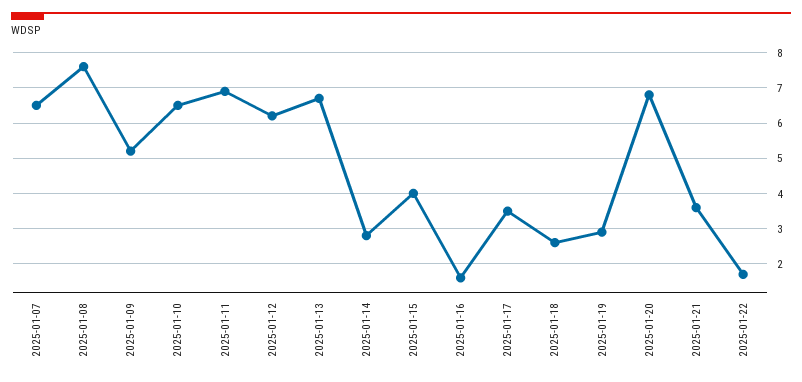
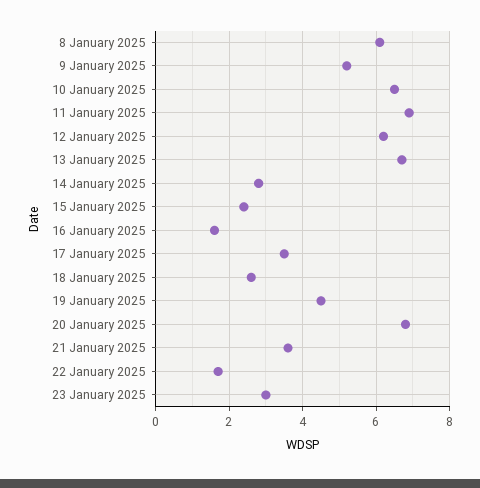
2025-01-07: 6.5 -> none
2025-01-08: 7.5 -> 6
2025-01-15: 4 -> 2.5
2025-01-19: 3 -> 4.5
23 January 2025: none -> 3

